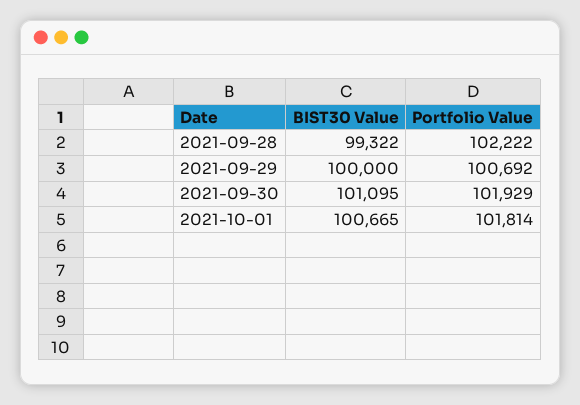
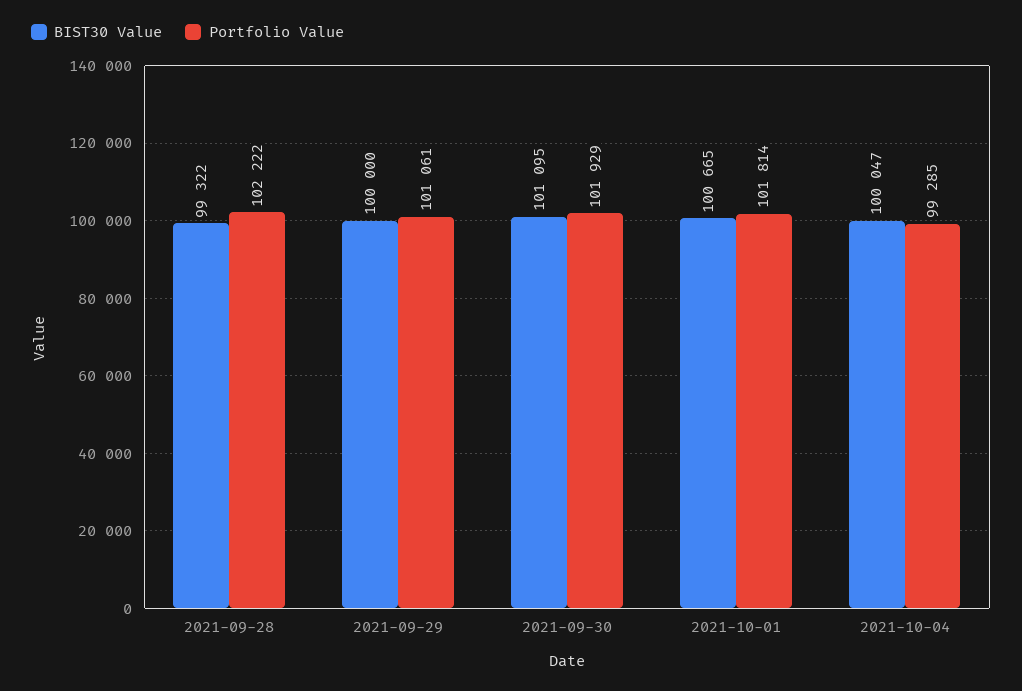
Portfolio Value, 2021-09-29: 100692 -> 101061
BIST30 Value, 2021-10-04: none -> 100047
Portfolio Value, 2021-10-04: none -> 99285

